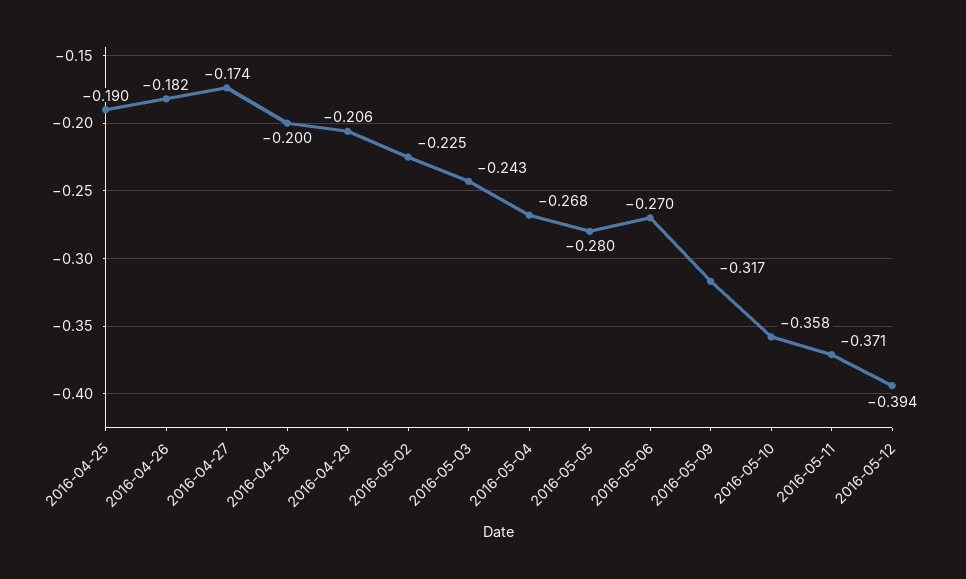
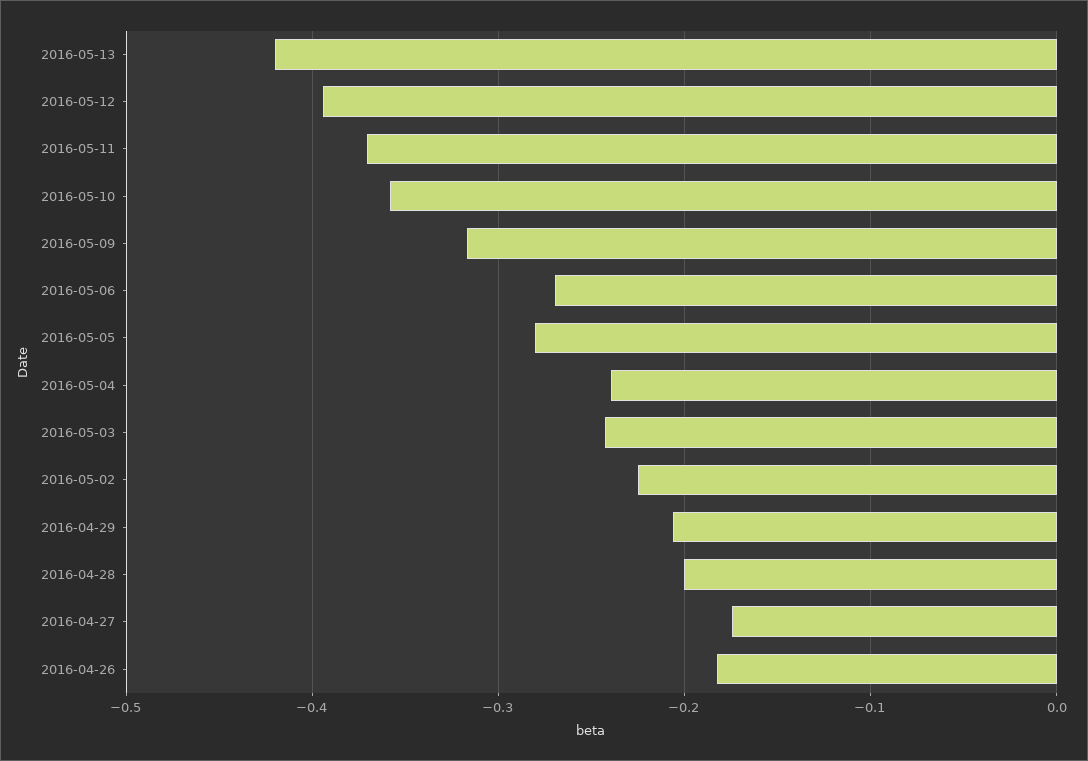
2016-04-25: -0.19 -> none
2016-05-04: -0.268 -> -0.24
2016-05-13: none -> -0.42

